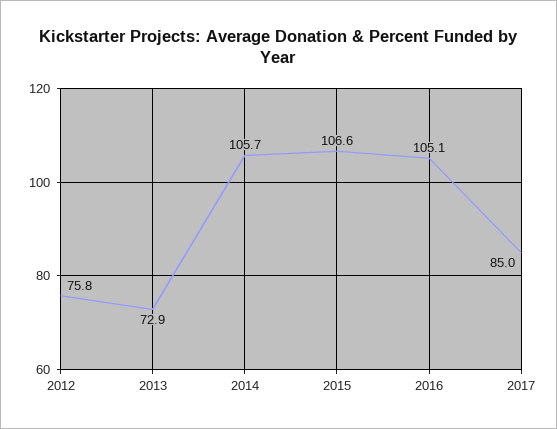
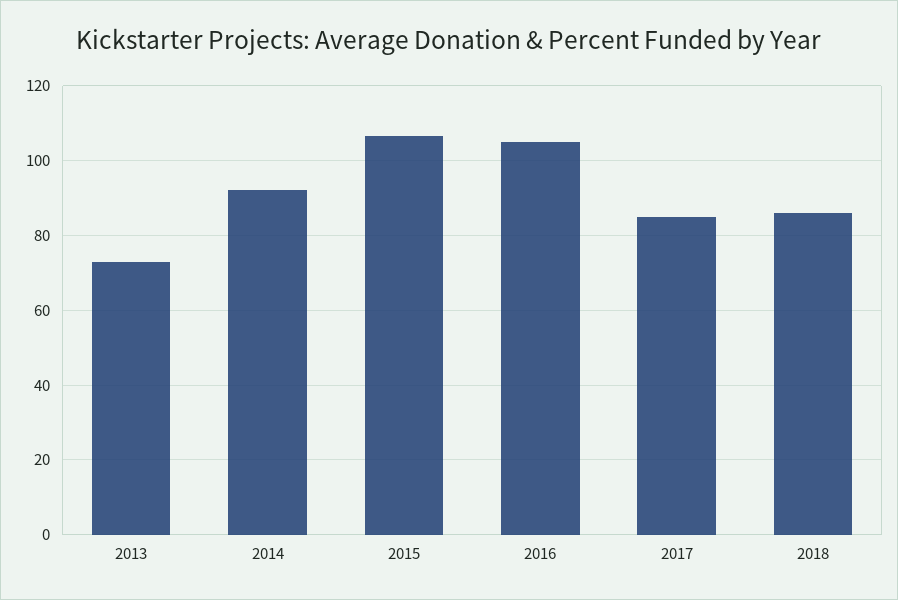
2012: 75.8 -> none
2014: 105.7 -> 92
2018: none -> 86

